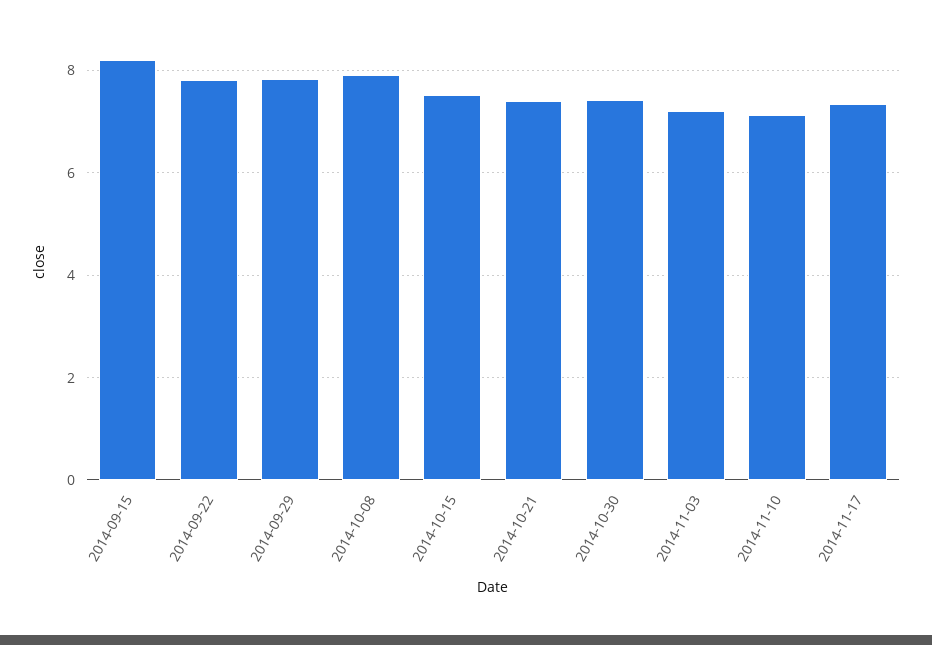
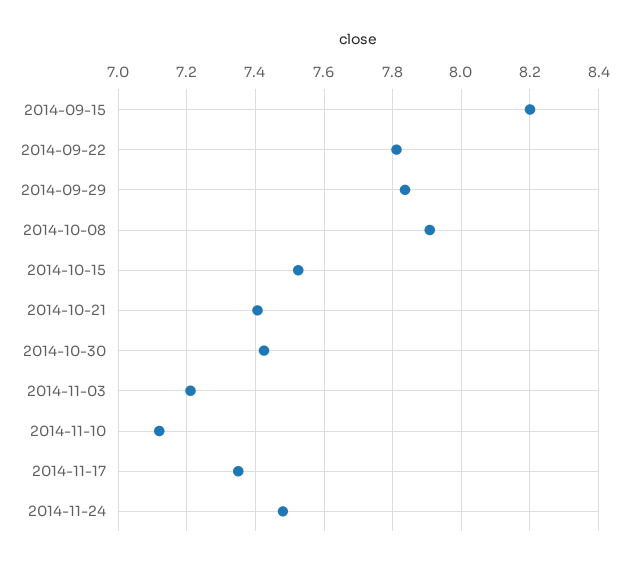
2014-11-24: none -> 7.48

